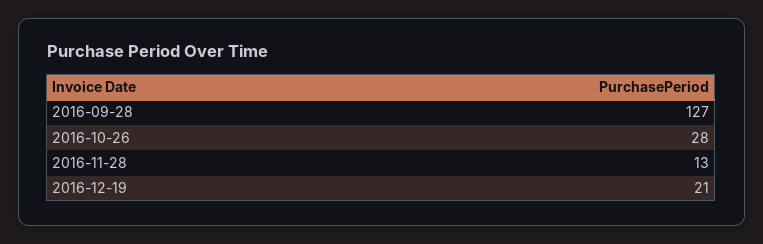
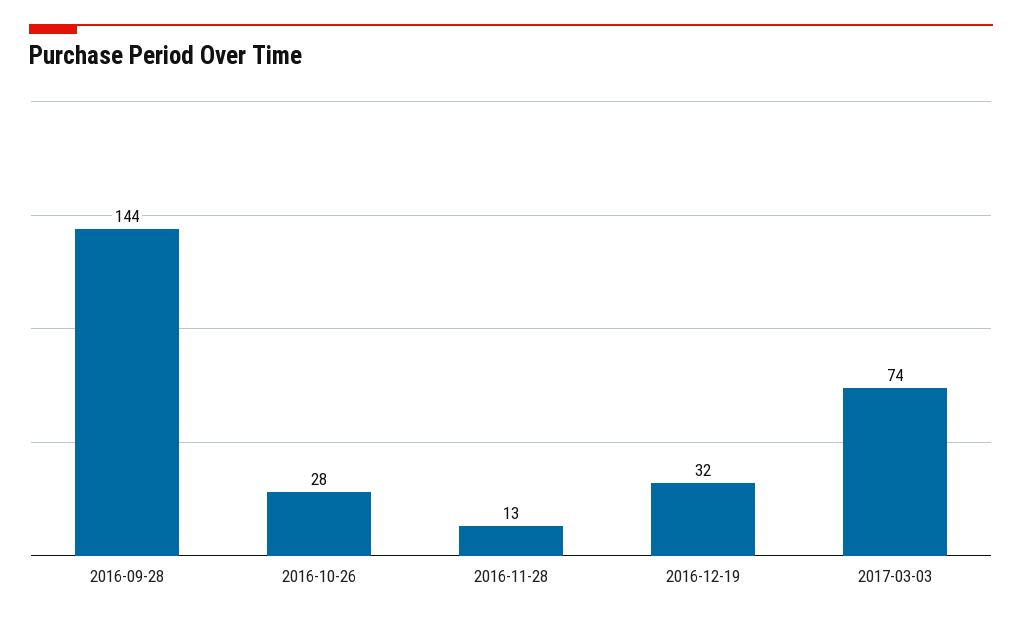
2016-09-28: 127 -> 144
2016-12-19: 21 -> 32
2017-03-03: none -> 74

